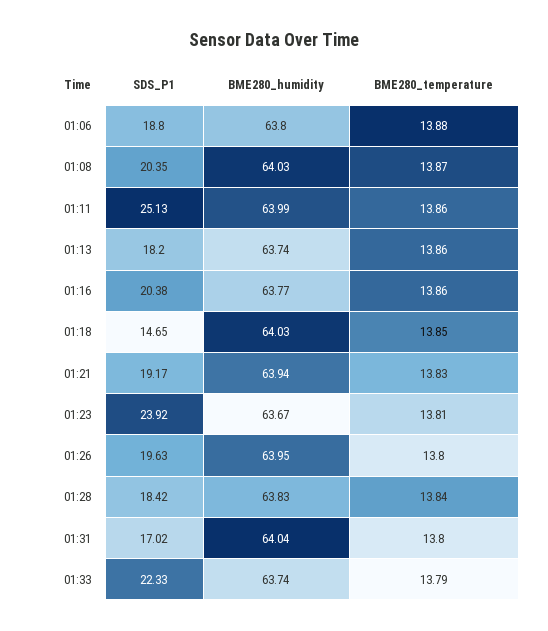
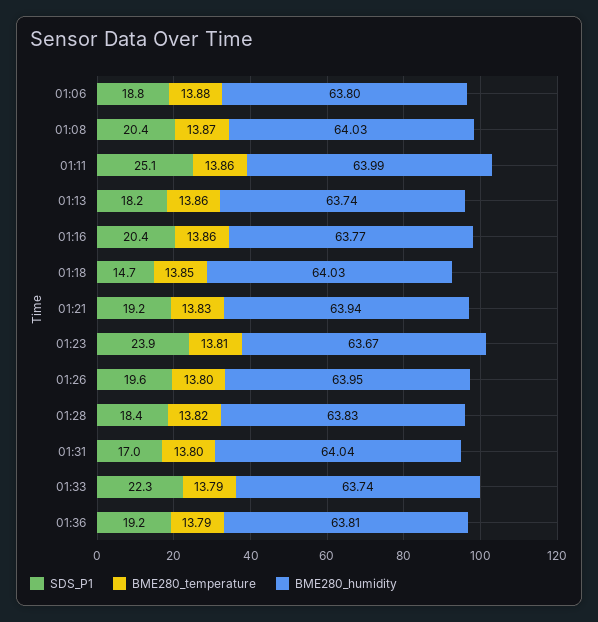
BME280_temperature, 01:28: 13.84 -> 13.82
SDS_P1, 01:36: none -> 19.2
BME280_temperature, 01:36: none -> 13.79
BME280_humidity, 01:36: none -> 63.81

